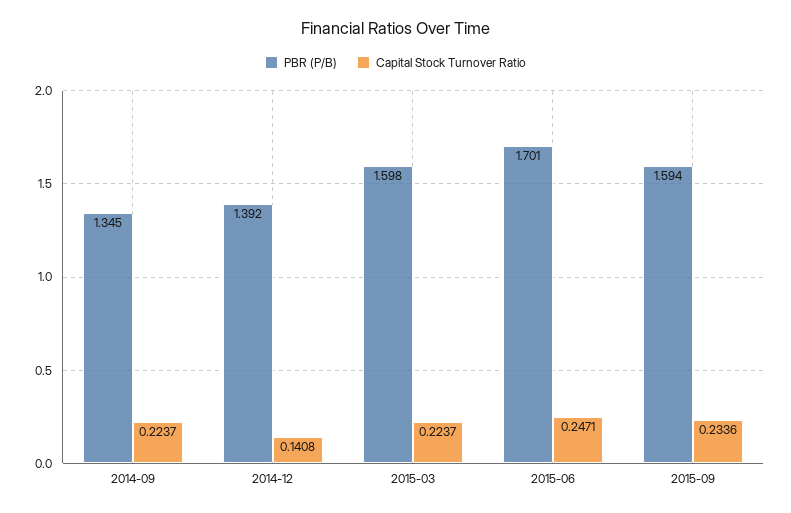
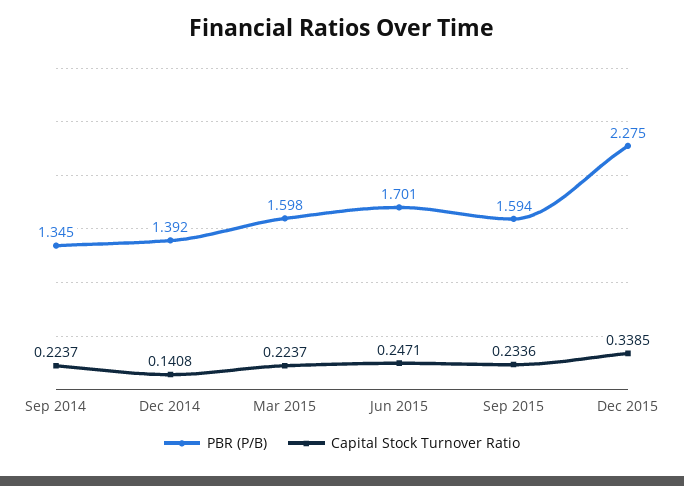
PBR (P/B), Dec 2015: none -> 2.275
Capital Stock Turnover Ratio, Dec 2015: none -> 0.3385

